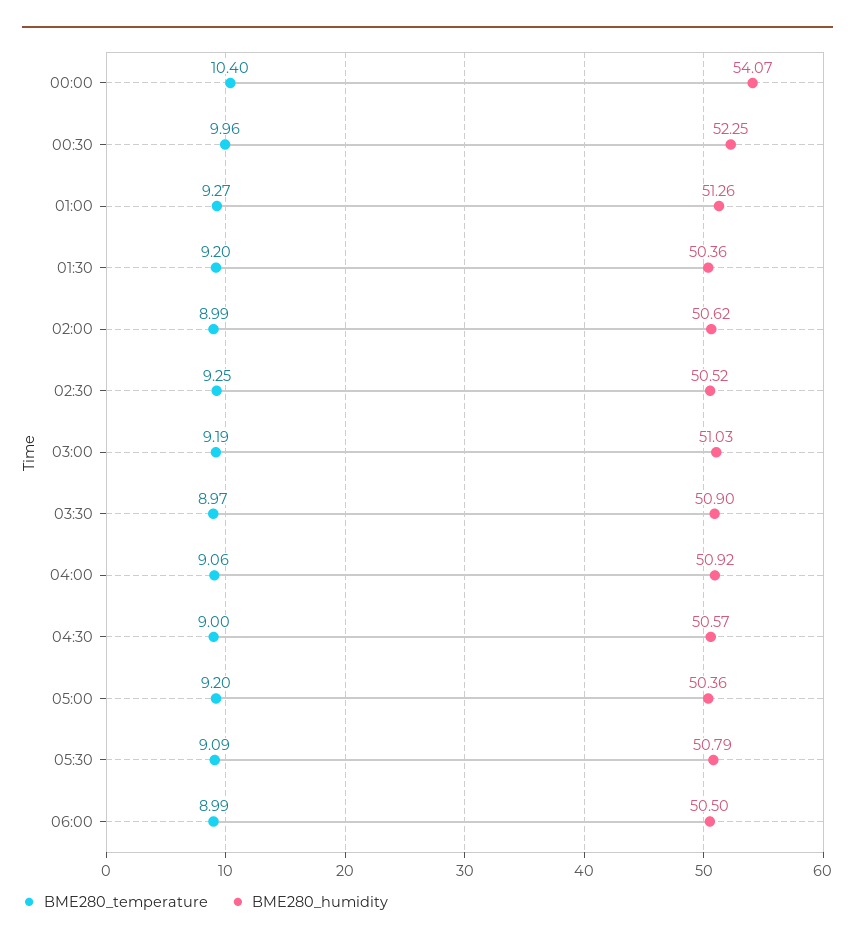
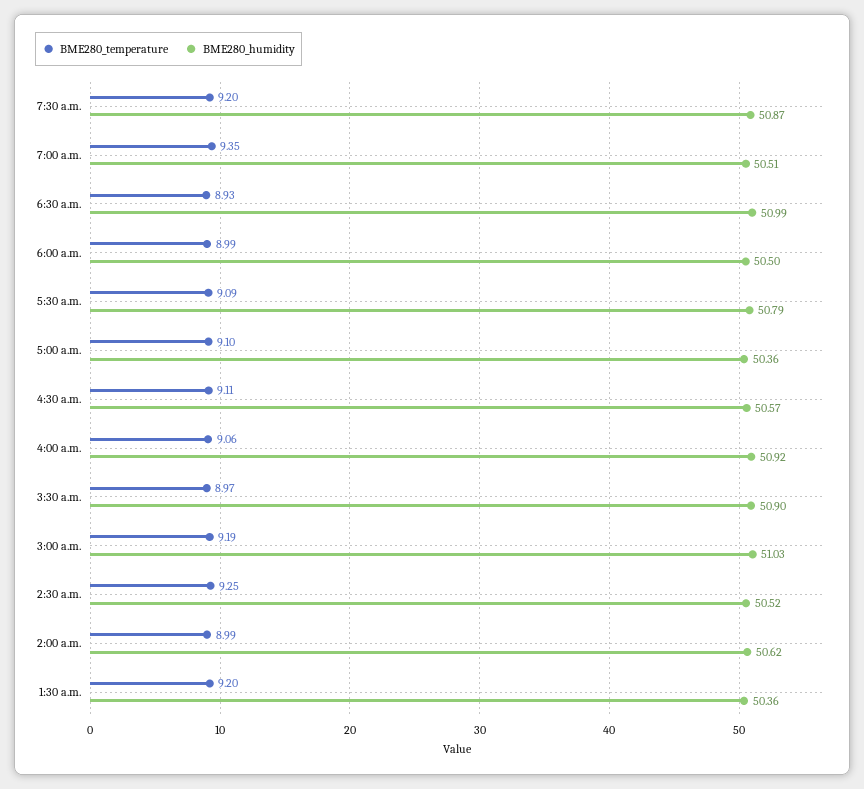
BME280_temperature, 00:00: 10.4 -> none
BME280_humidity, 00:00: 54.07 -> none
BME280_temperature, 00:30: 9.96 -> none
BME280_humidity, 00:30: 52.25 -> none
BME280_temperature, 01:00: 9.27 -> none
BME280_humidity, 01:00: 51.26 -> none
BME280_temperature, 04:30: 9 -> 9.11
BME280_temperature, 05:00: 9.2 -> 9.1
BME280_temperature, 7:30 a.m.: none -> 9.2
BME280_humidity, 7:30 a.m.: none -> 50.87
BME280_temperature, 7:00 a.m.: none -> 9.35
BME280_humidity, 7:00 a.m.: none -> 50.51
BME280_temperature, 6:30 a.m.: none -> 8.93
BME280_humidity, 6:30 a.m.: none -> 50.99

